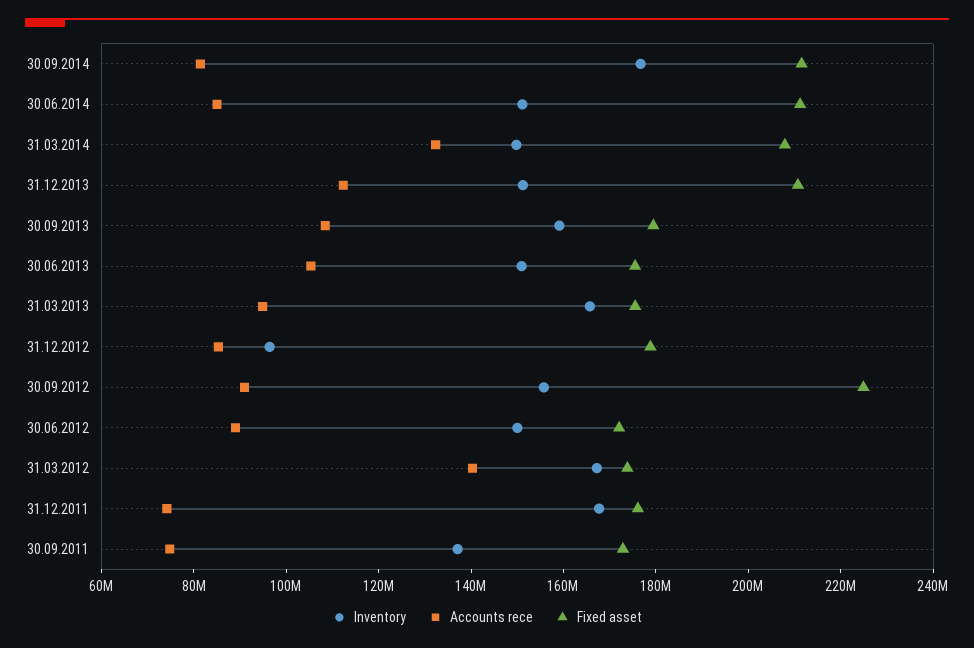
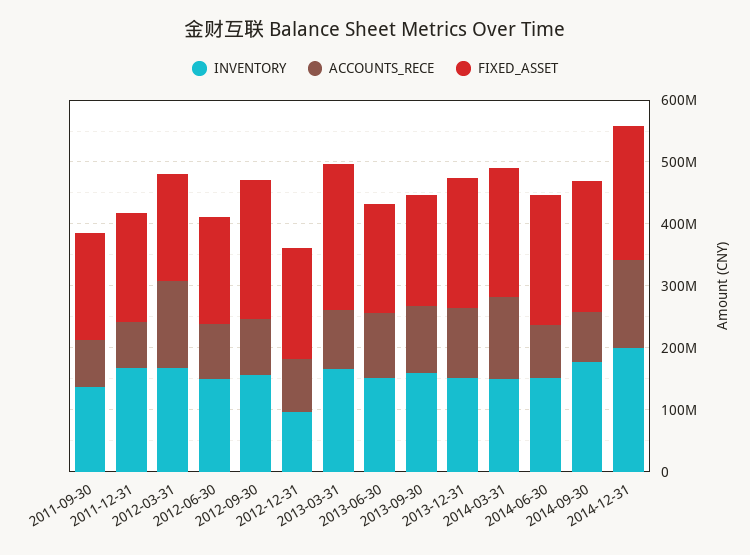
Fixed asset, 31.03.2013: 175000000 -> 240000000
Inventory, 2014-12-31: none -> 200000000
Accounts rece, 2014-12-31: none -> 140000000
Fixed asset, 2014-12-31: none -> 220000000

